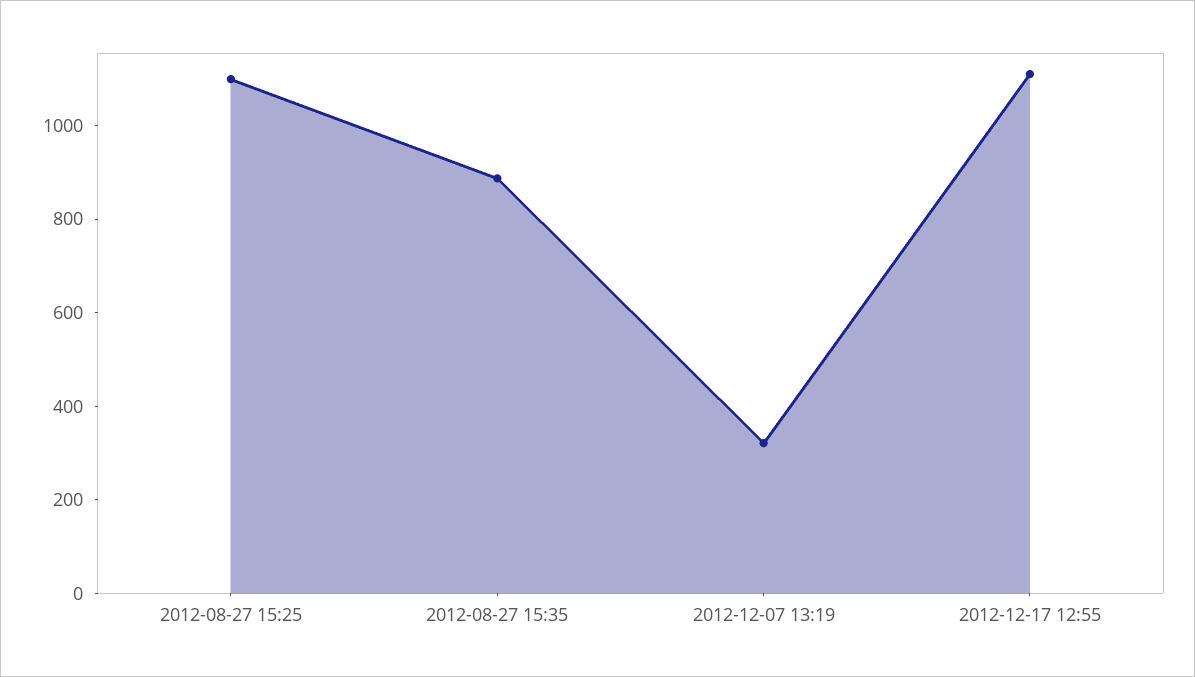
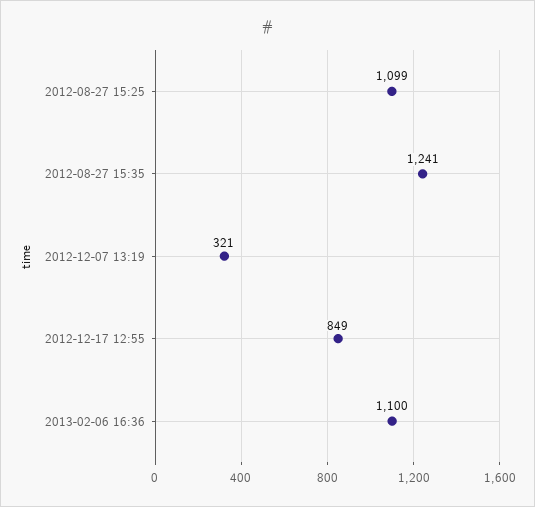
2012-08-27 15:35: 900 -> 1241
2012-12-17 12:55: 1100 -> 849
2013-02-06 16:36: none -> 1100

